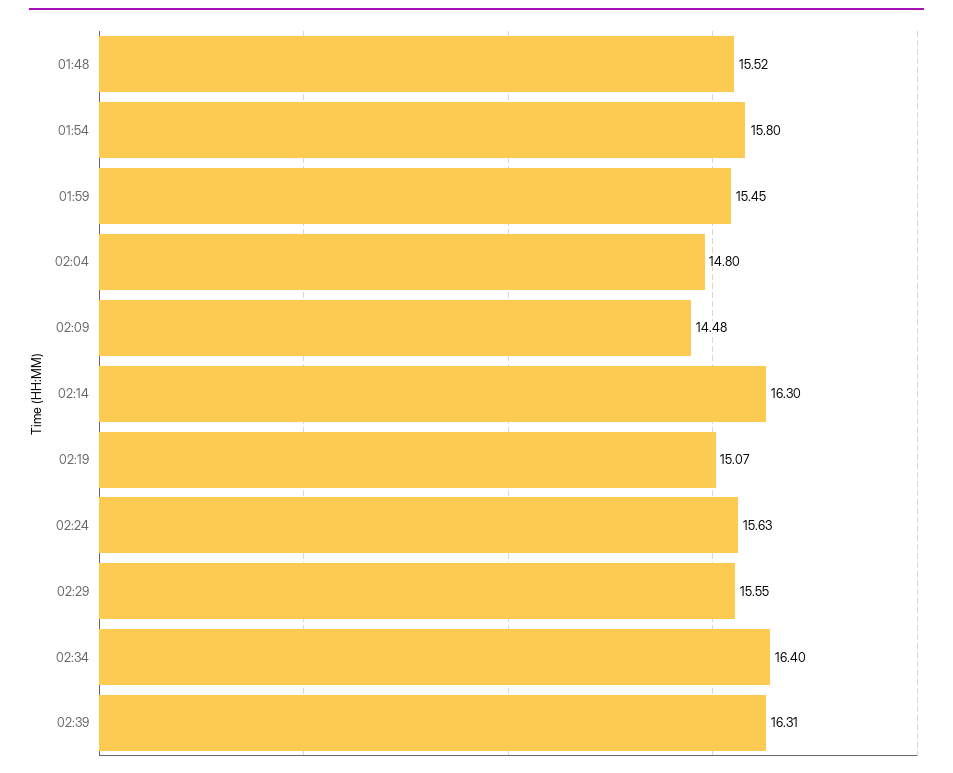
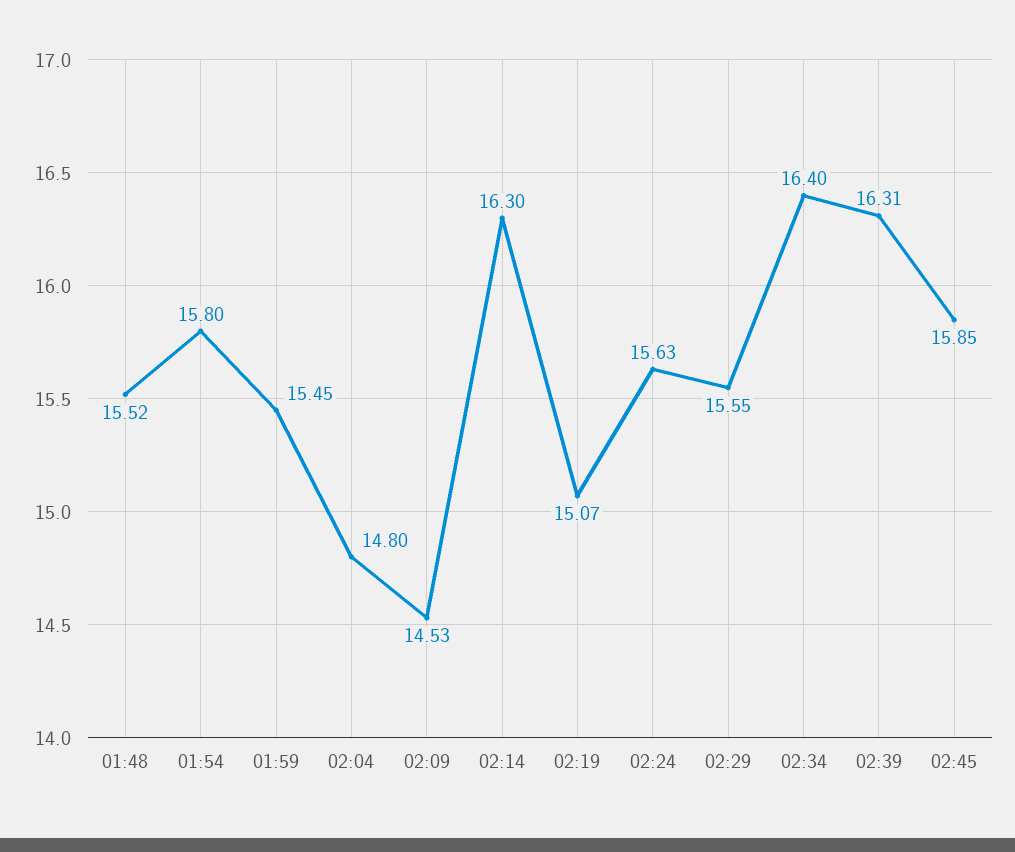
02:09: 14.48 -> 14.53
02:45: none -> 15.85

